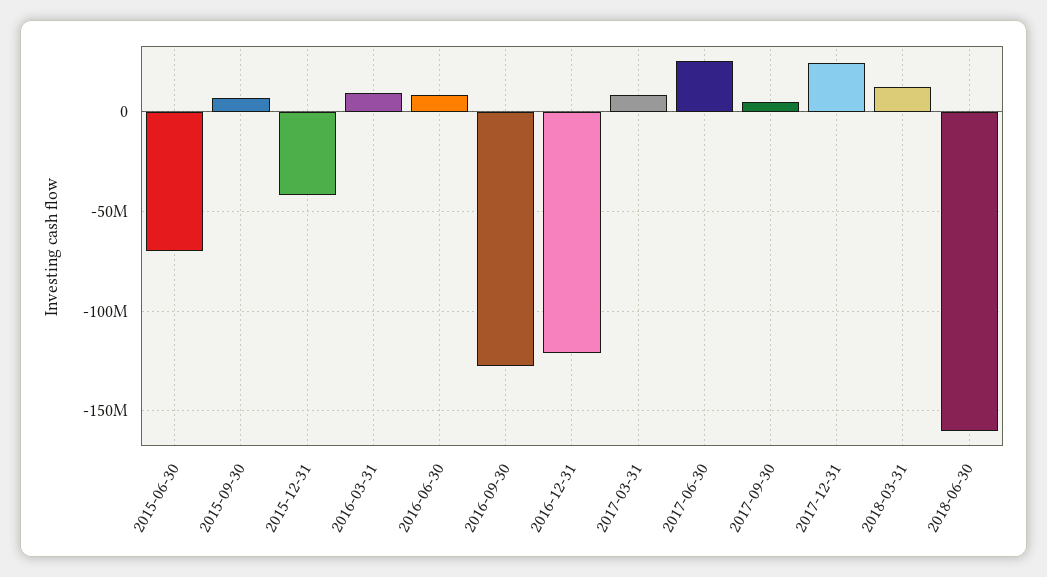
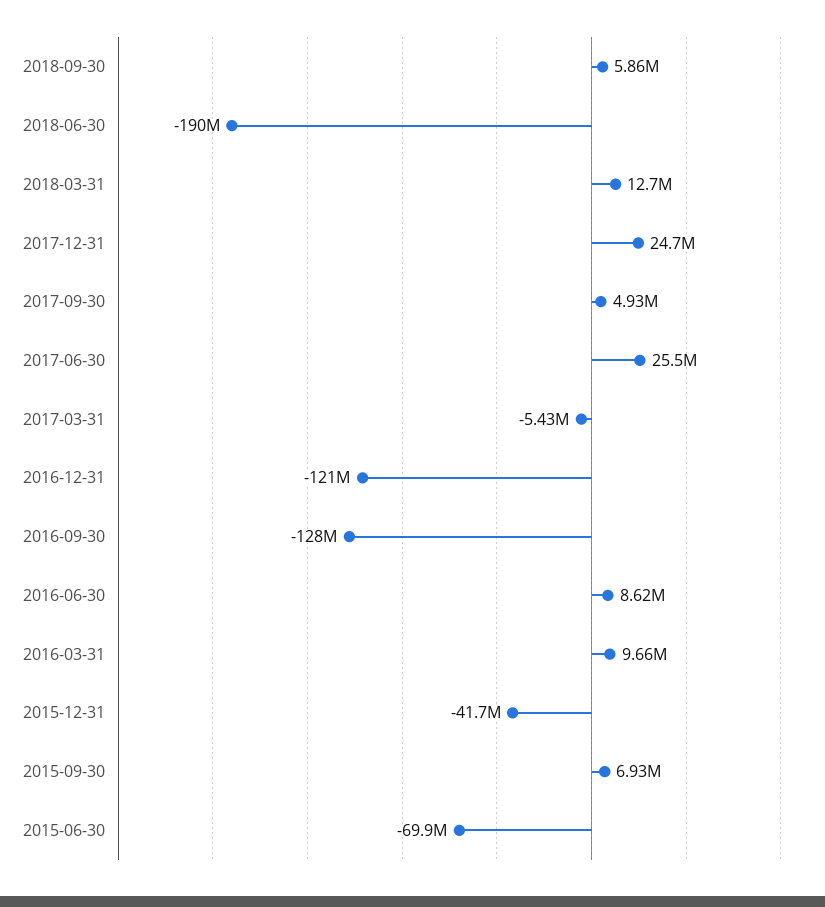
2017-03-31: 10000000 -> -5430000
2018-06-30: -160000000 -> -190000000
2018-09-30: none -> 5860000

